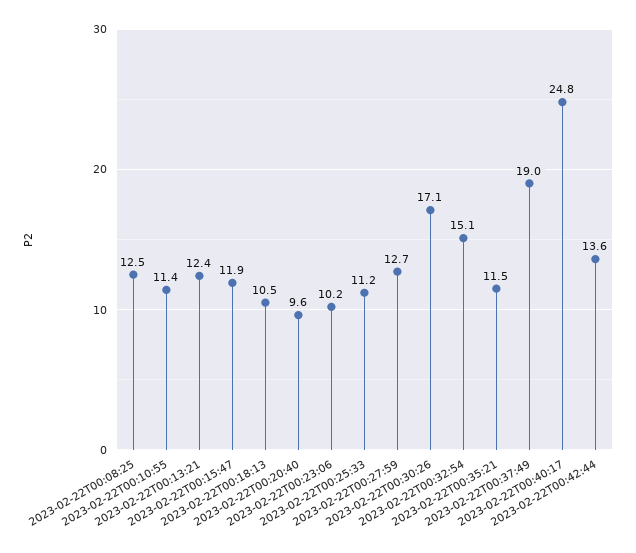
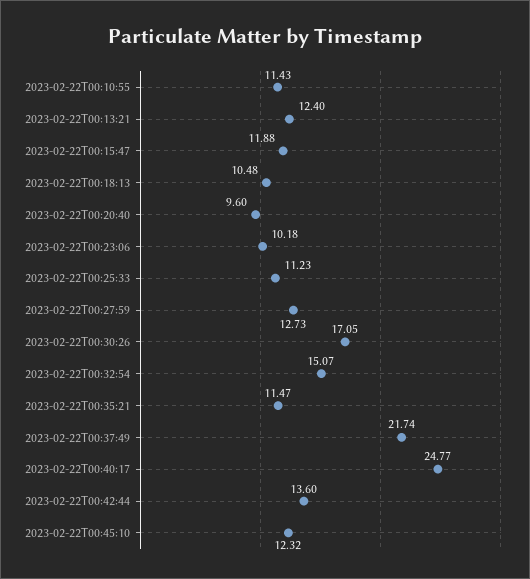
2023-02-22T00:08:25: 12.5 -> none
2023-02-22T00:37:49: 19 -> 21.74
2023-02-22T00:45:10: none -> 12.32

